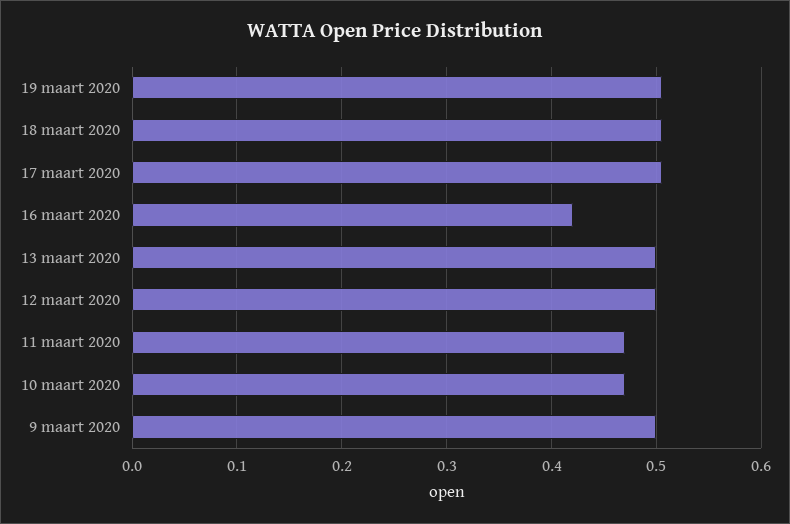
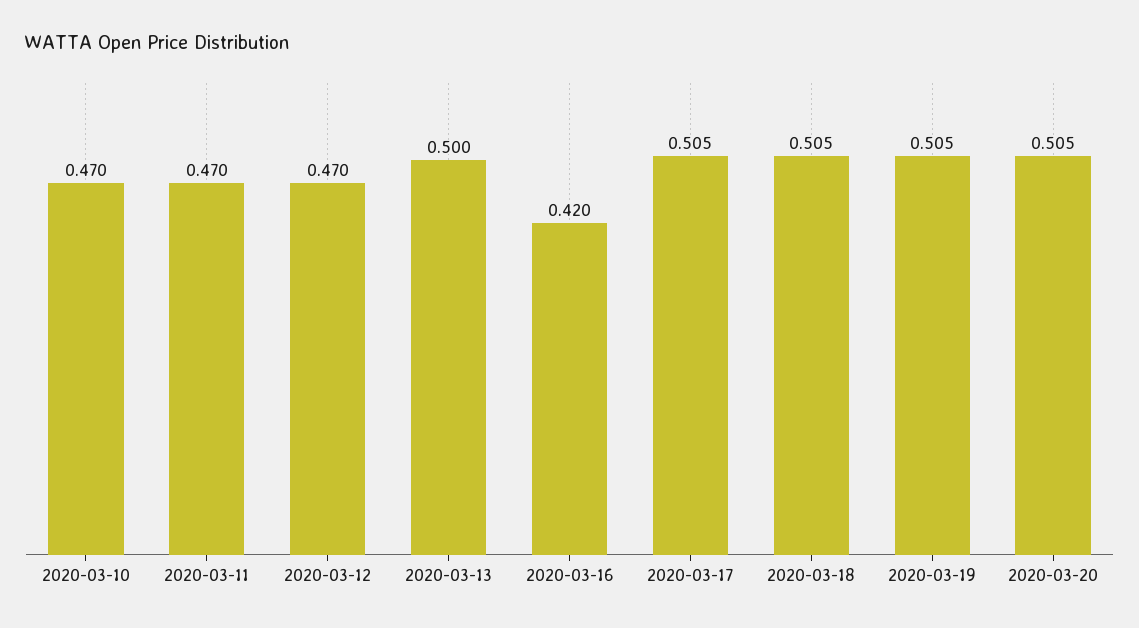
12 maart 2020: 0.5 -> 0.47
9 maart 2020: 0.5 -> none
2020-03-20: none -> 0.505

